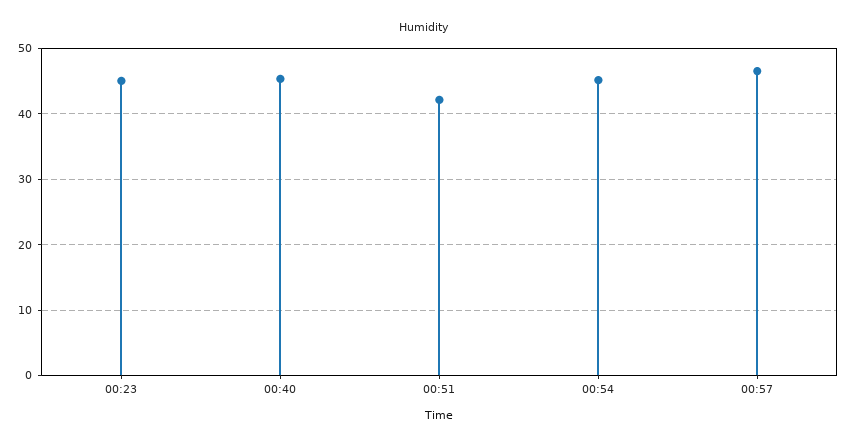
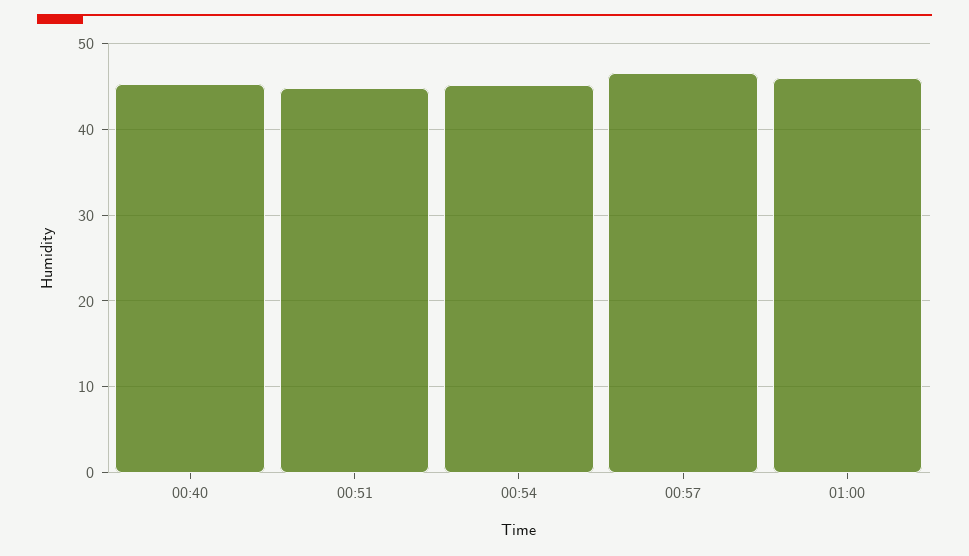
00:23: 45 -> none
00:51: 42 -> 45
01:00: none -> 46

